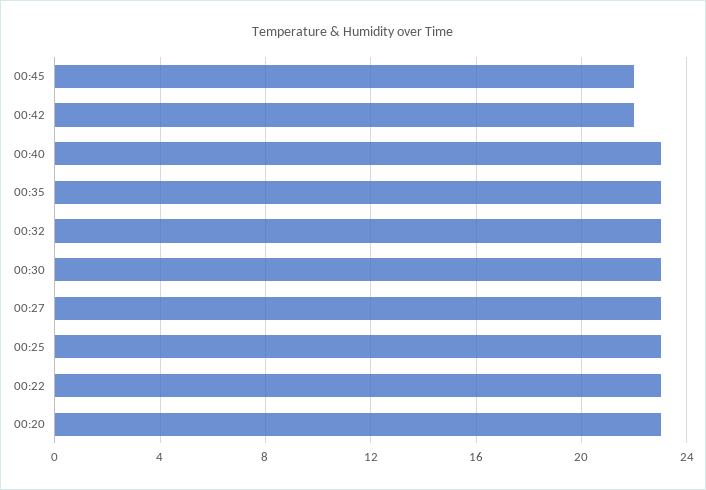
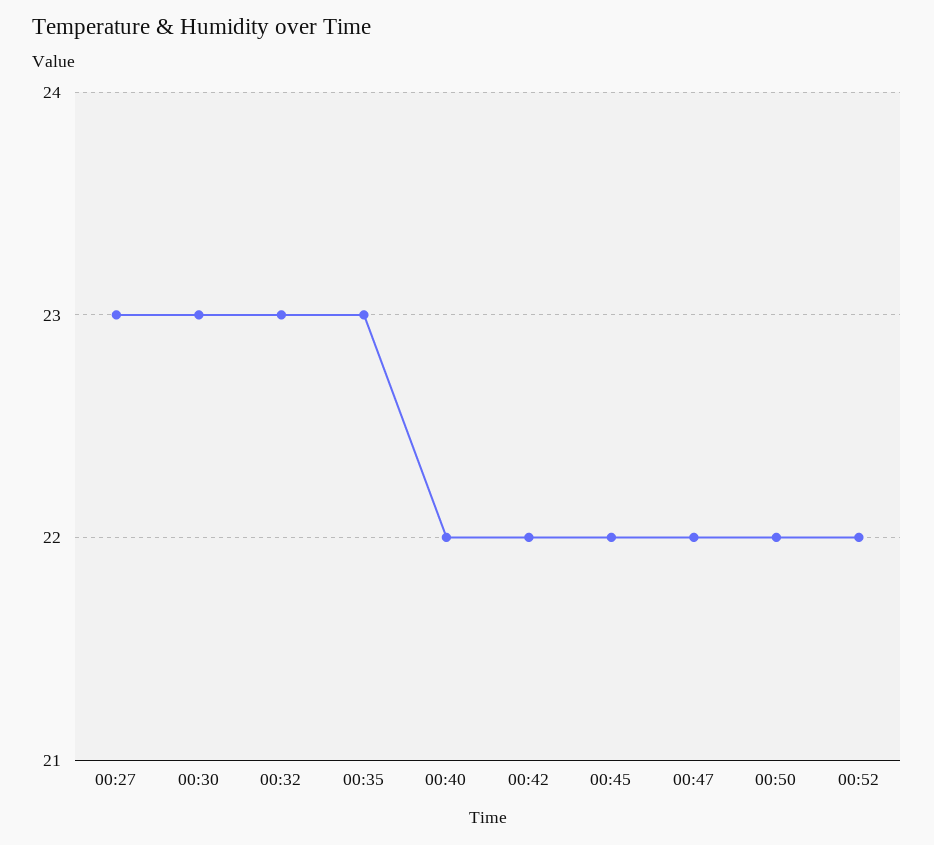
00:40: 23 -> 22
00:25: 23 -> none
00:22: 23 -> none
00:20: 23 -> none
00:47: none -> 22
00:50: none -> 22
00:52: none -> 22

